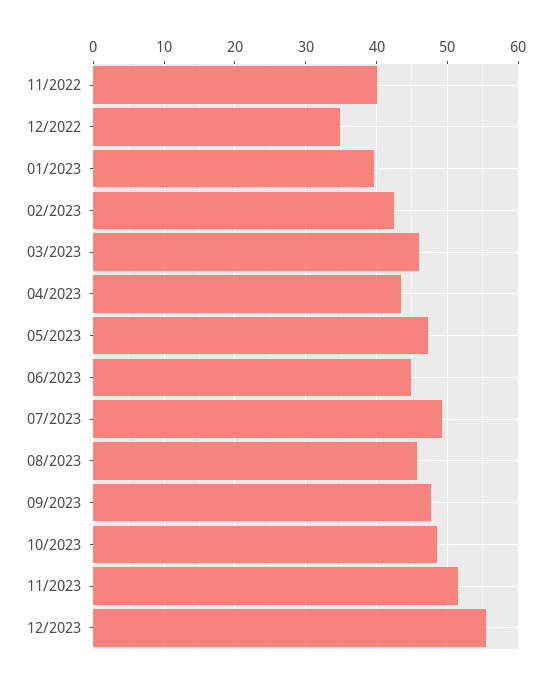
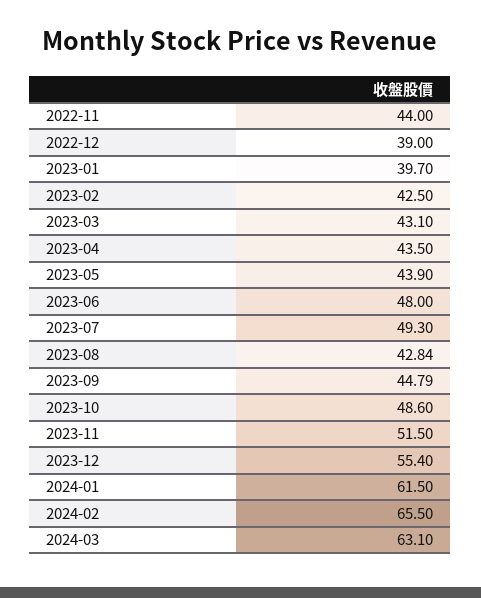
11/2022: 40 -> 44
12/2022: 35 -> 39
03/2023: 46 -> 43.1
05/2023: 47 -> 43.9
06/2023: 45 -> 48
08/2023: 46 -> 42.84
09/2023: 48 -> 44.79
2024-01: none -> 61.5
2024-02: none -> 65.5
2024-03: none -> 63.1

